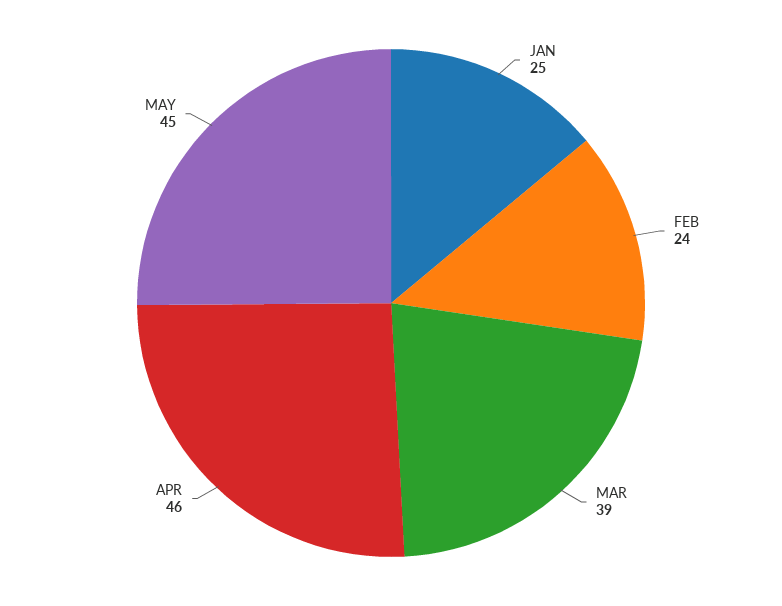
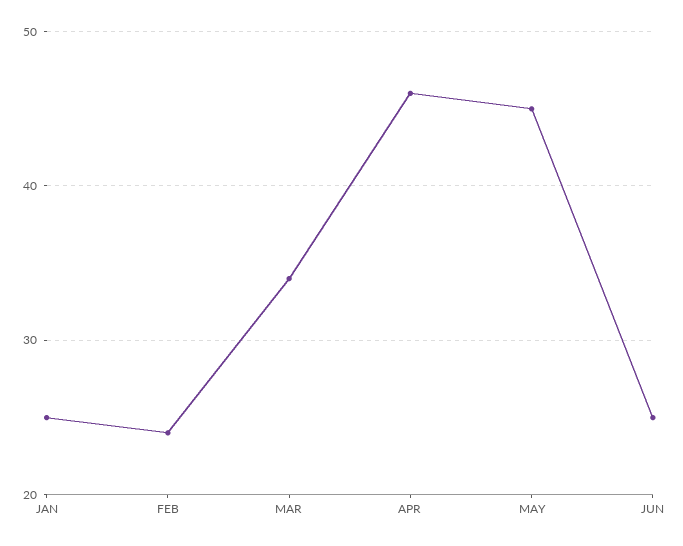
MAR: 39 -> 34
JUN: none -> 25

